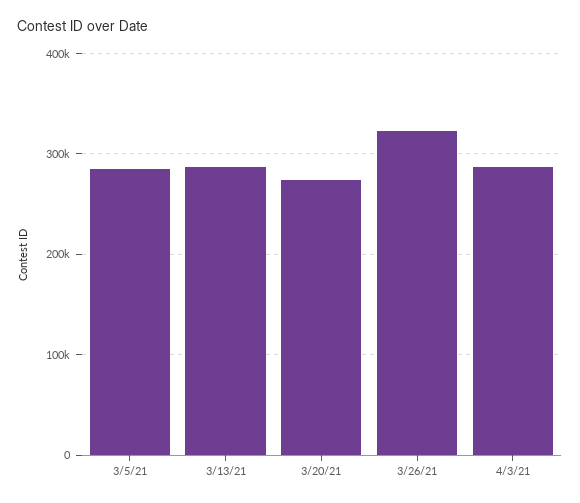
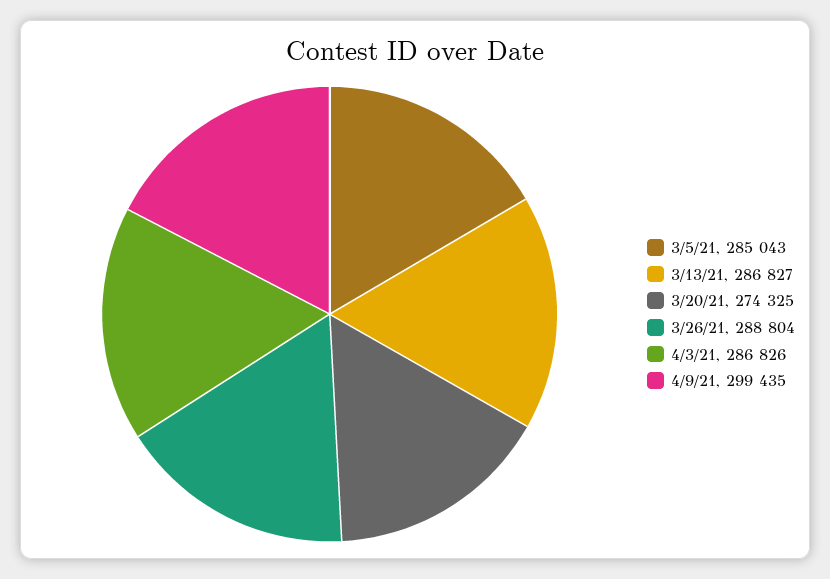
3/26/21: 320000 -> 288804
4/9/21: none -> 299435

